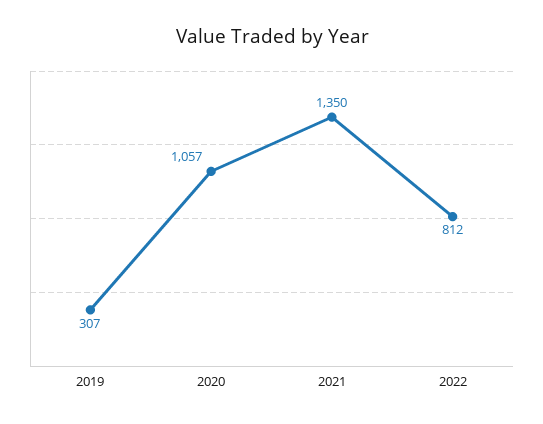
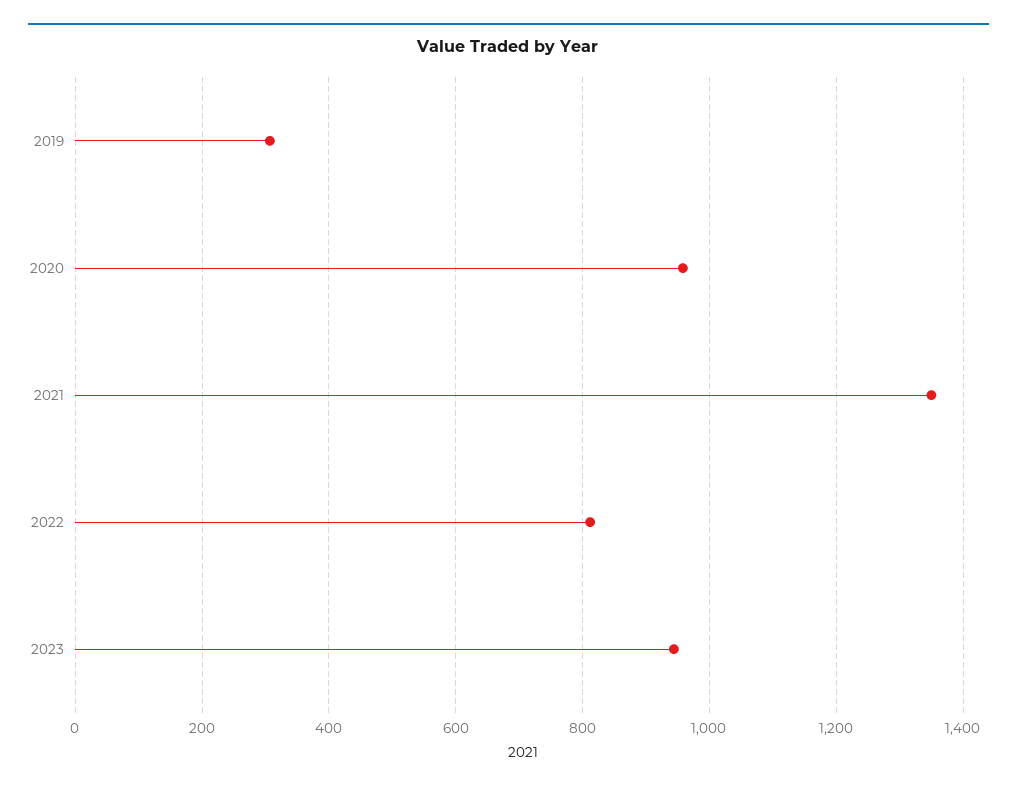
2020: 1057 -> 960
2023: none -> 940

